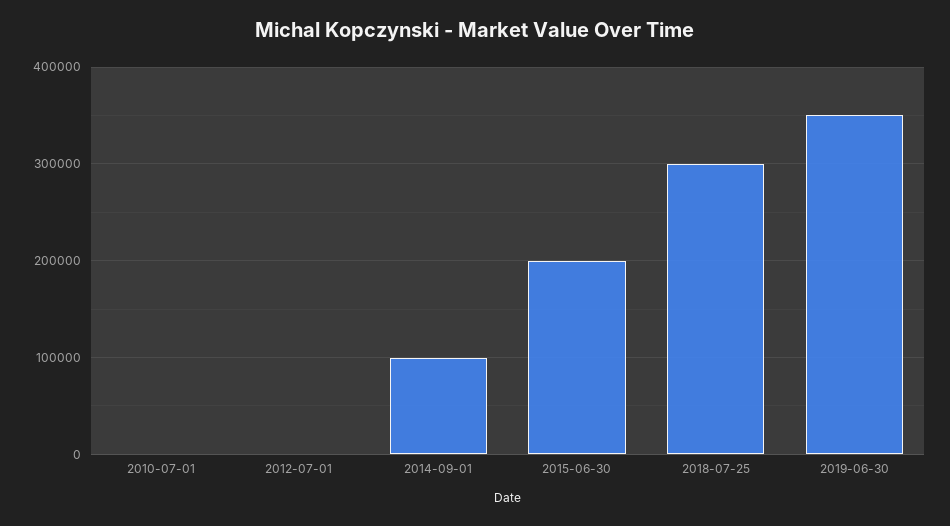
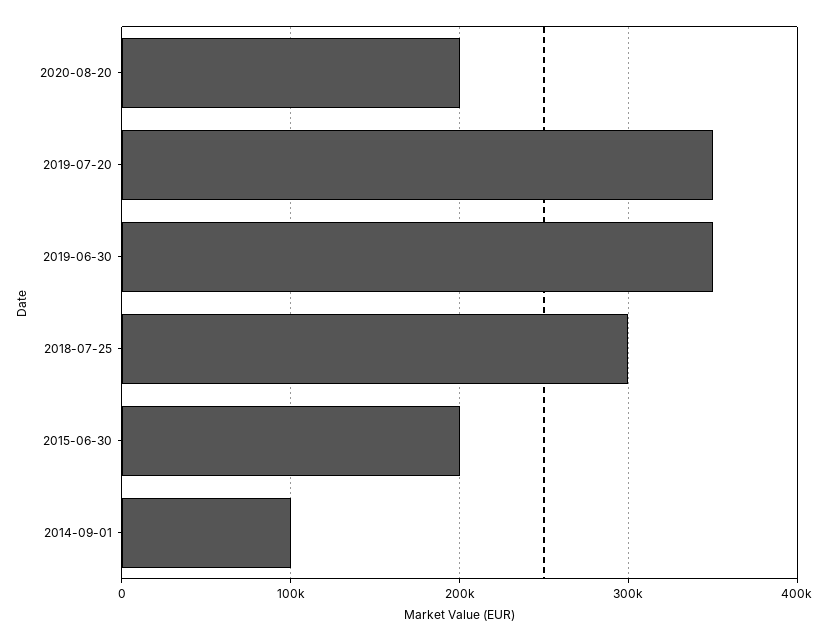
2010-07-01: 0 -> none
2012-07-01: 0 -> none
2020-08-20: none -> 200000
2019-07-20: none -> 350000

